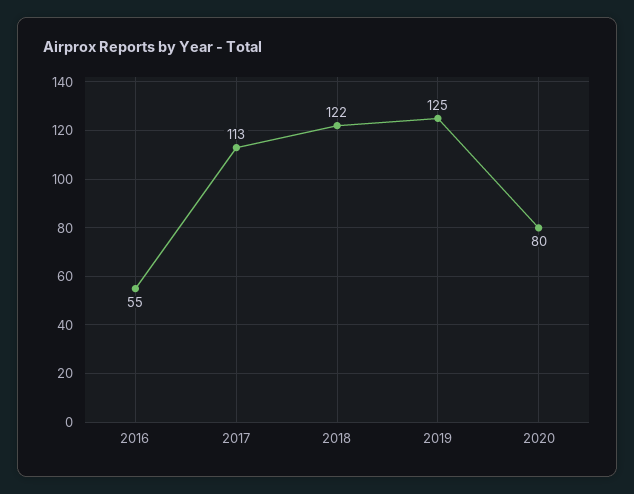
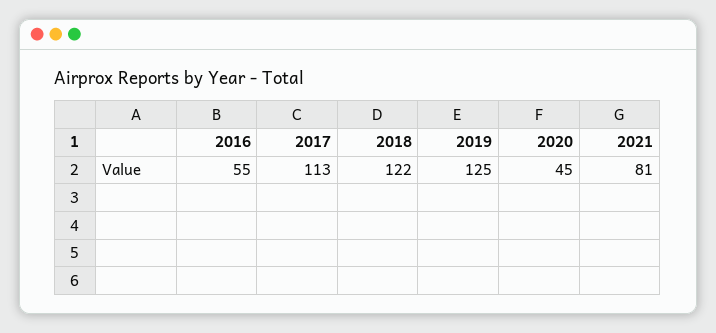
2020: 80 -> 45
2021: none -> 81

